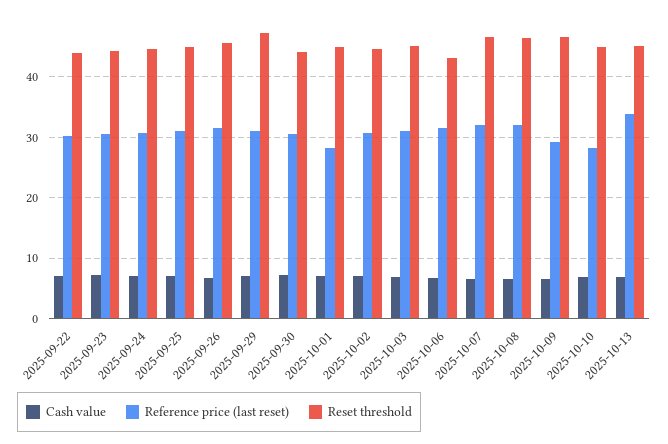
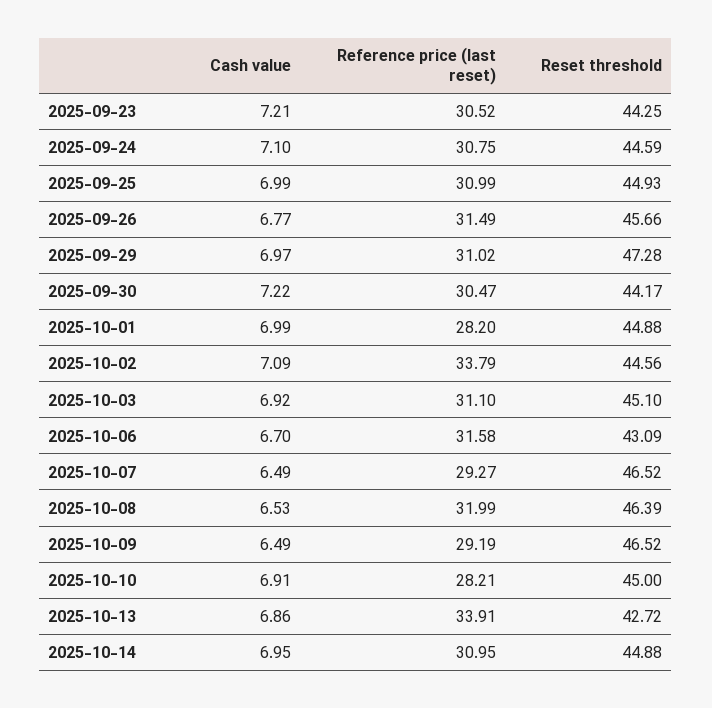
Cash value, 2025-09-22: 7 -> none
Reference price (last reset), 2025-09-22: 30 -> none
Reset threshold, 2025-09-22: 44 -> none
Reference price (last reset), 2025-10-02: 31 -> 33.79
Reference price (last reset), 2025-10-07: 32 -> 29.27
Reset threshold, 2025-10-13: 45 -> 42.72
Cash value, 2025-10-14: none -> 6.95
Reference price (last reset), 2025-10-14: none -> 30.95
Reset threshold, 2025-10-14: none -> 44.88

